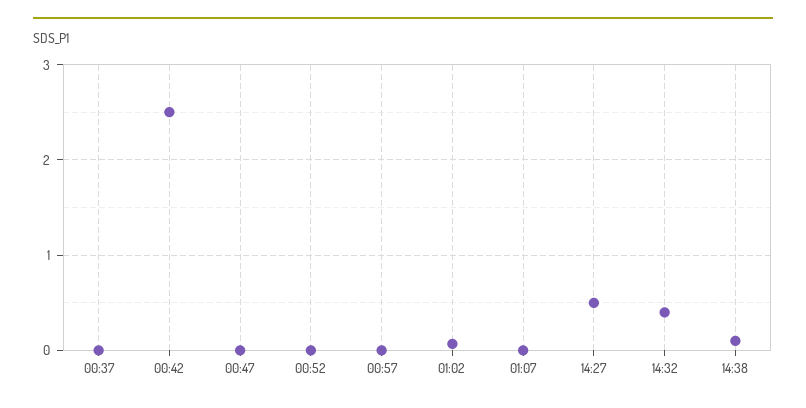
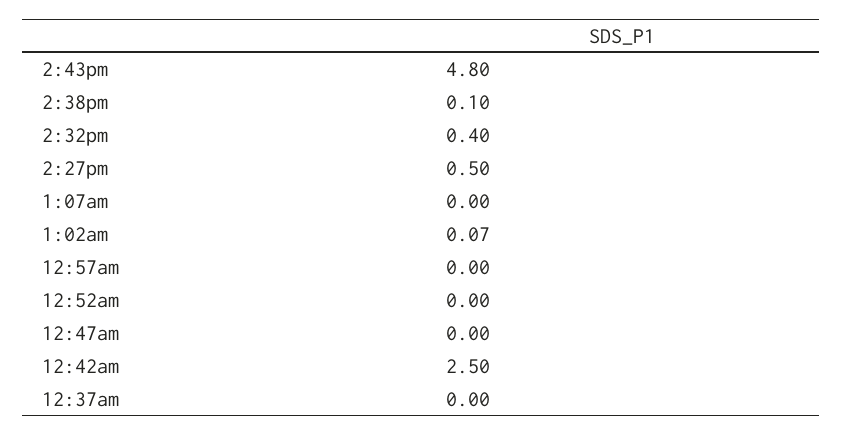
2:43pm: none -> 4.8

